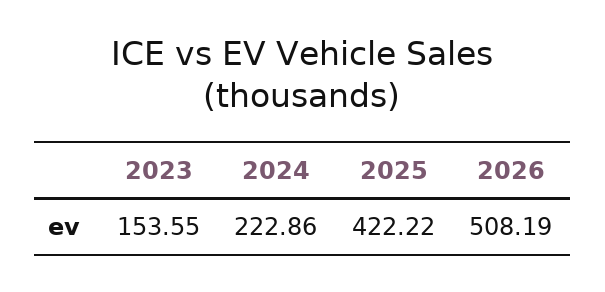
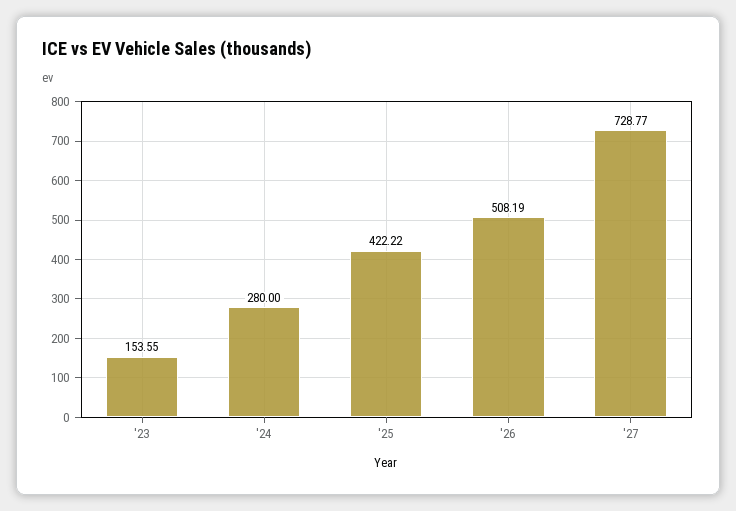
2024: 222.86 -> 280
'27: none -> 728.77

